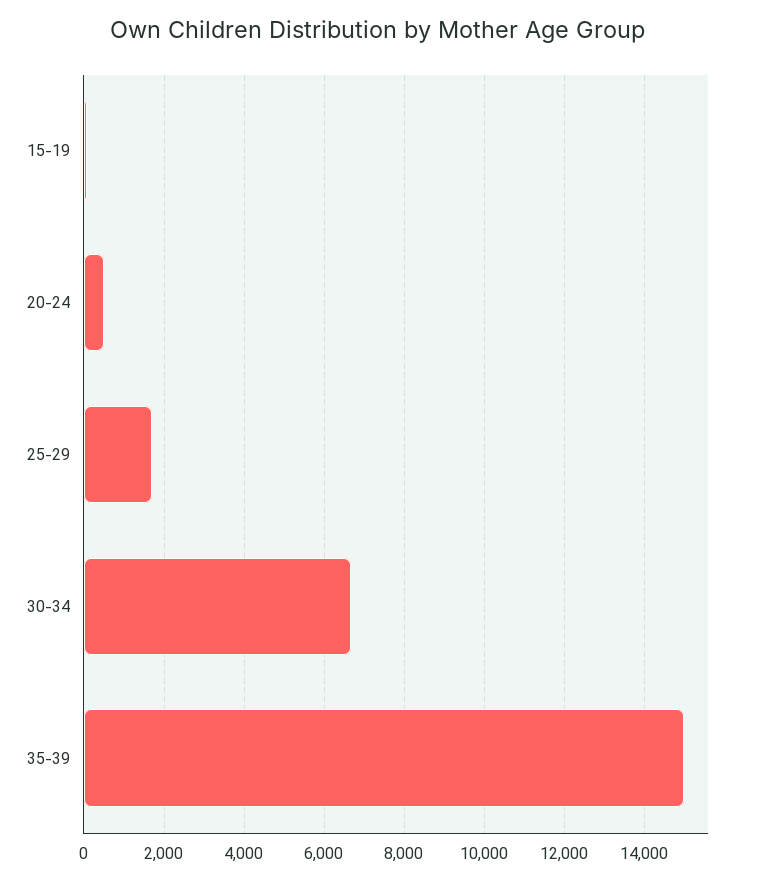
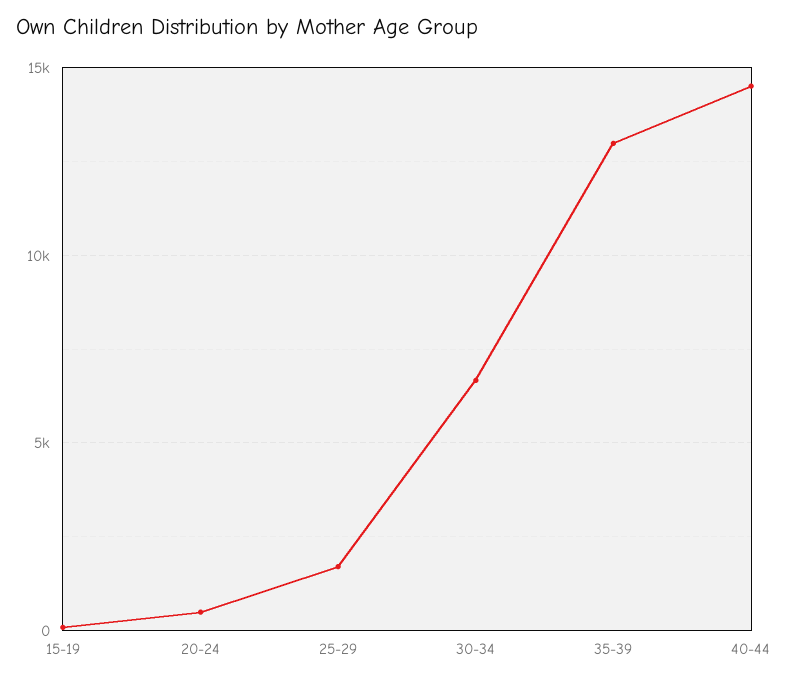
35-39: 15000 -> 13000
40-44: none -> 14500

